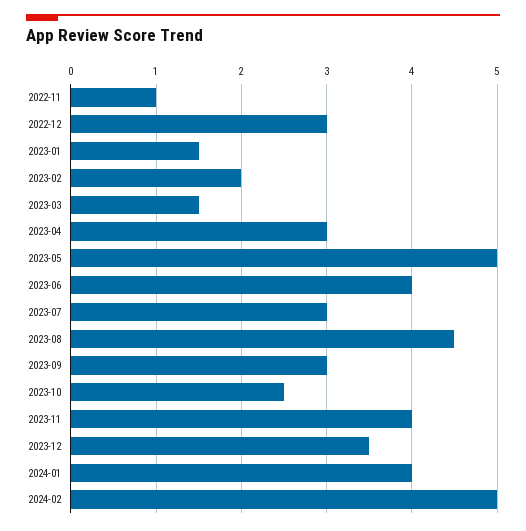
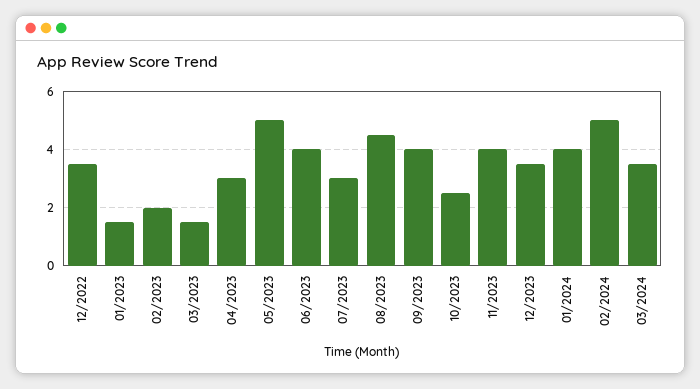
2022-11: 1 -> none
2022-12: 3 -> 3.5
2023-09: 3 -> 4
03/2024: none -> 3.5

